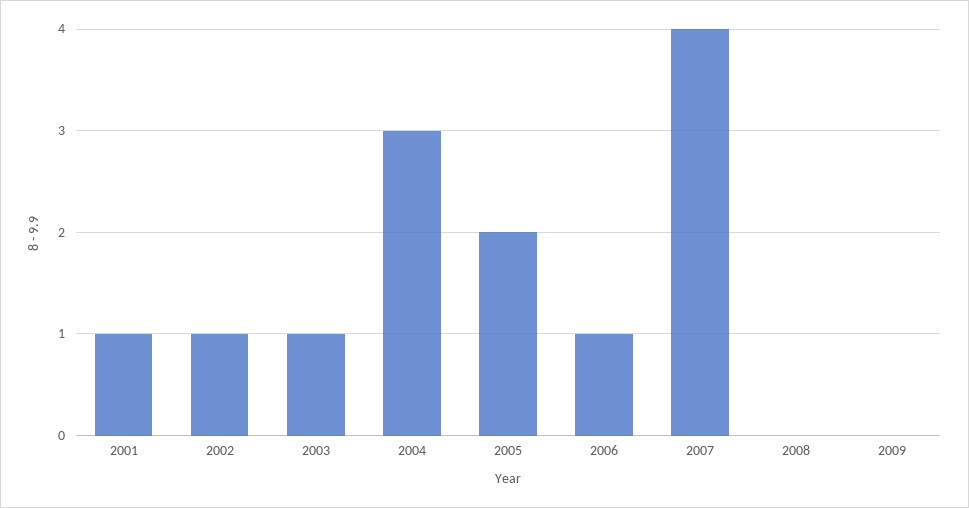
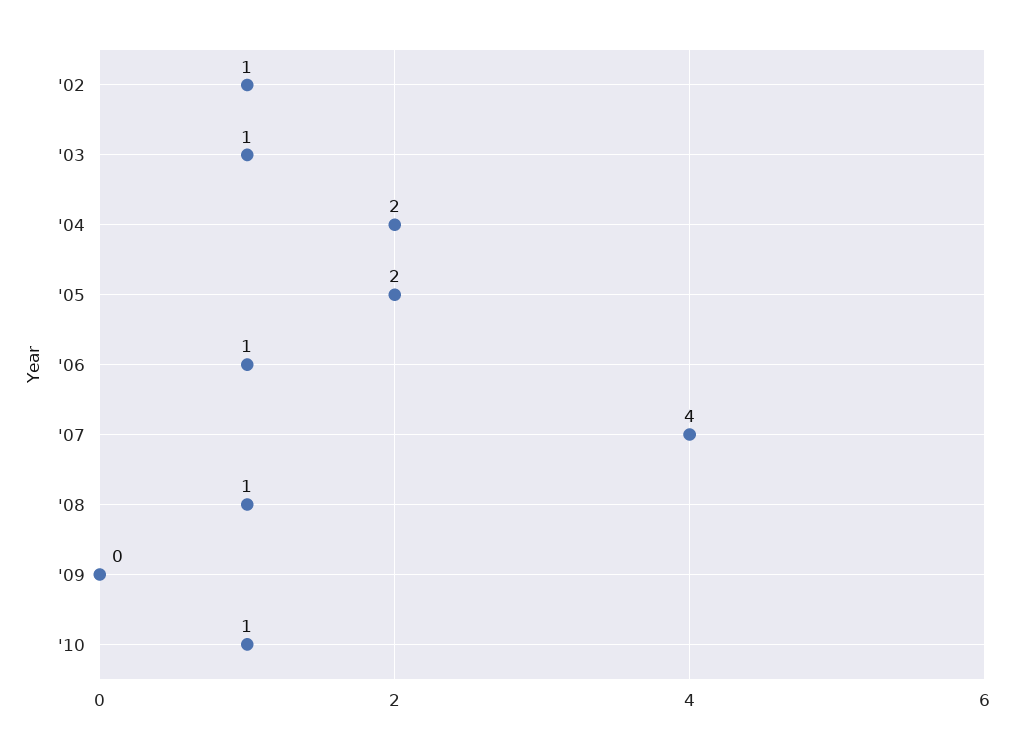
2001: 1 -> none
2004: 3 -> 2
2008: 0 -> 1
'10: none -> 1

